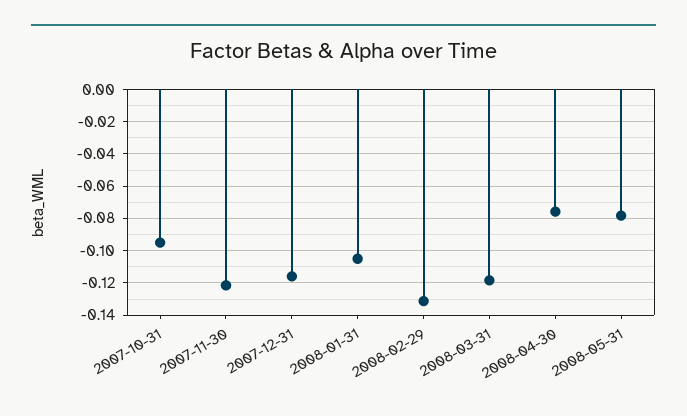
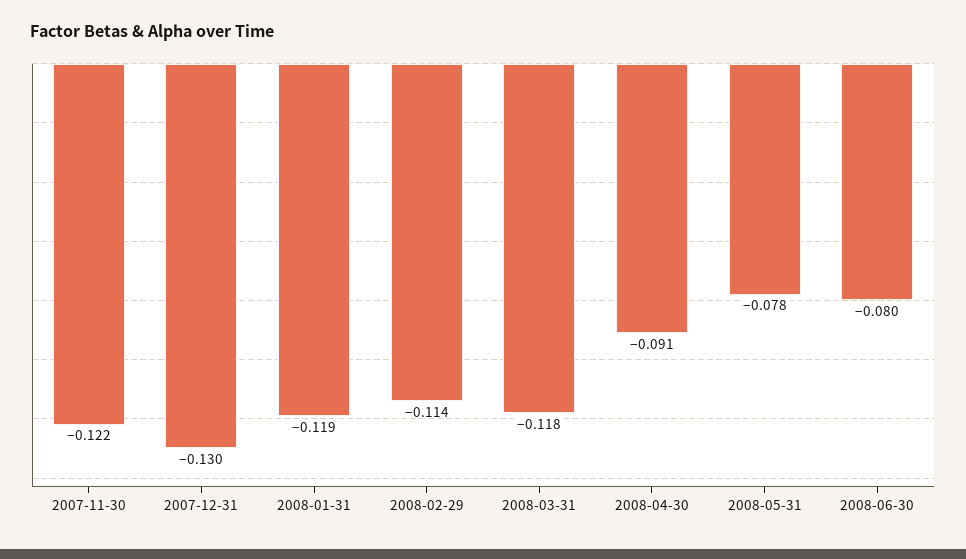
2007-10-31: -0.095 -> none
2007-12-31: -0.115 -> -0.13
2008-01-31: -0.105 -> -0.119
2008-02-29: -0.13 -> -0.114
2008-04-30: -0.075 -> -0.091
2008-06-30: none -> -0.08

